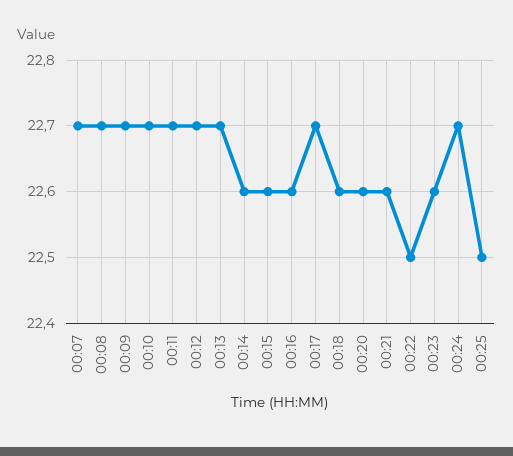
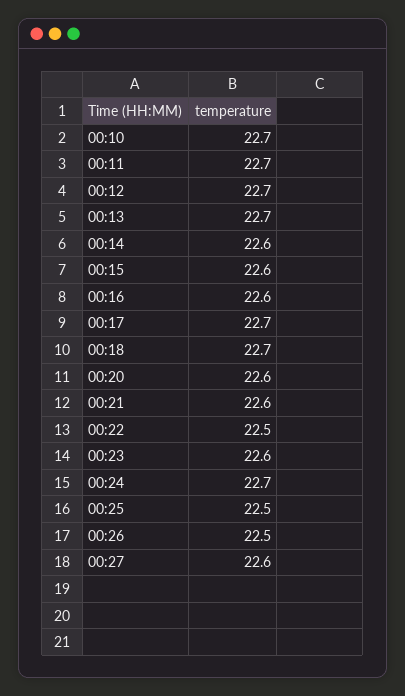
00:07: 22.7 -> none
00:08: 22.7 -> none
00:09: 22.7 -> none
00:18: 22.6 -> 22.7
00:26: none -> 22.5
00:27: none -> 22.6

